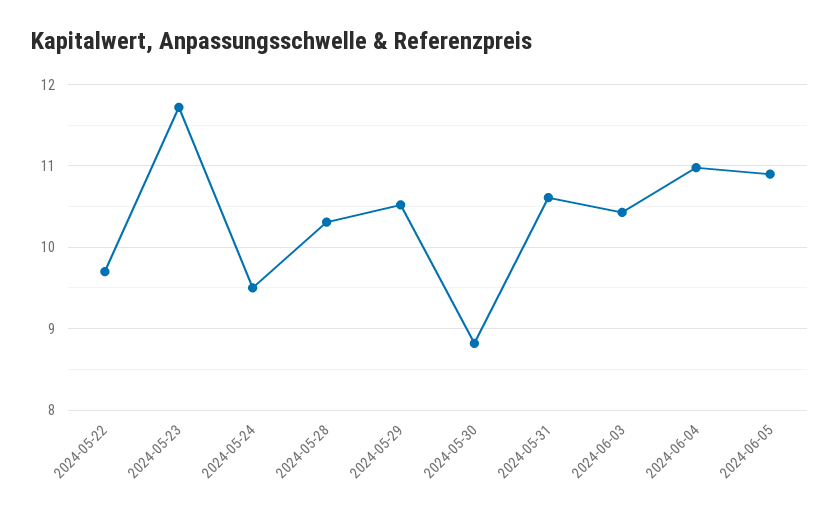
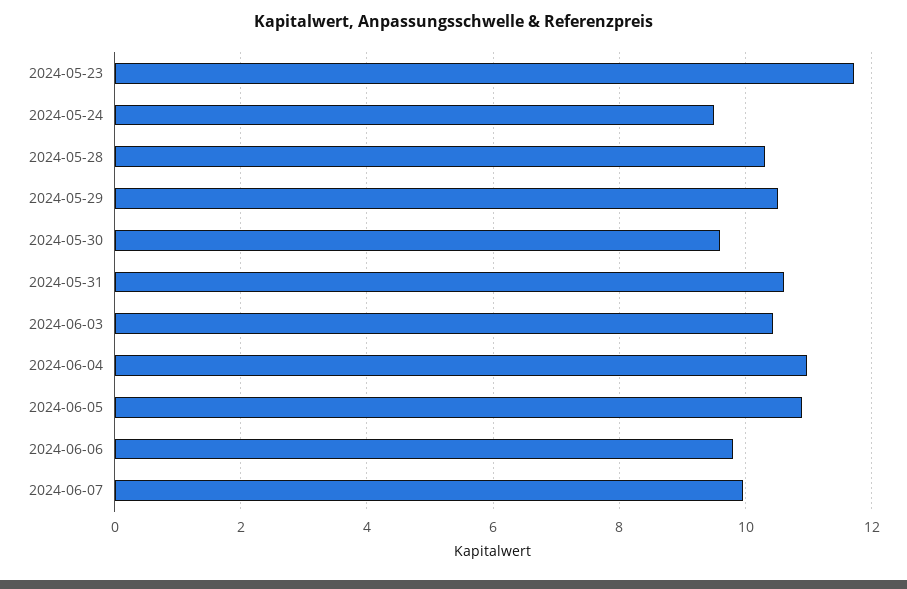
2024-05-22: 9.7 -> none
2024-05-30: 8.8 -> 9.6
2024-06-06: none -> 9.8
2024-06-07: none -> 10

